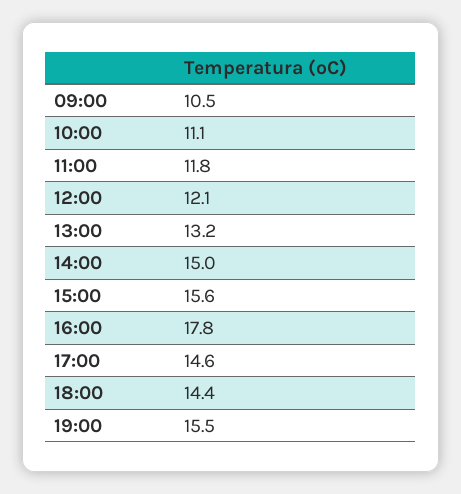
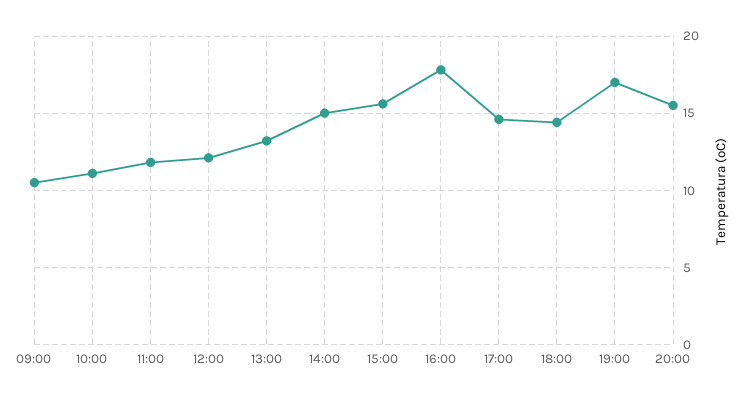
19:00: 15.5 -> 17
20:00: none -> 15.5

